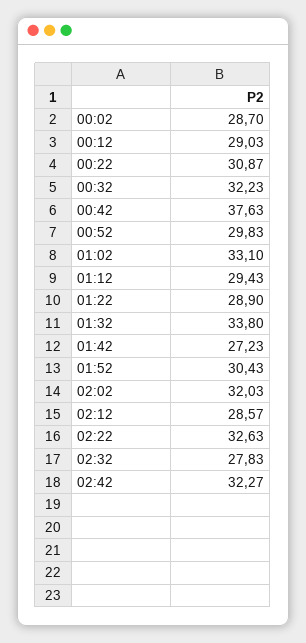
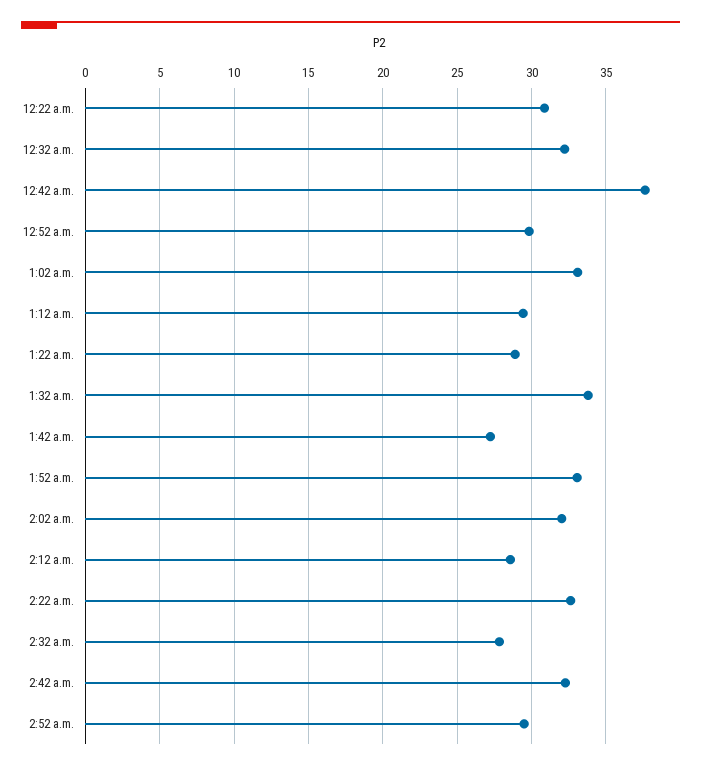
00:02: 28.7 -> none
00:12: 29.03 -> none
01:52: 30.43 -> 33
2:52 a.m.: none -> 29.5

